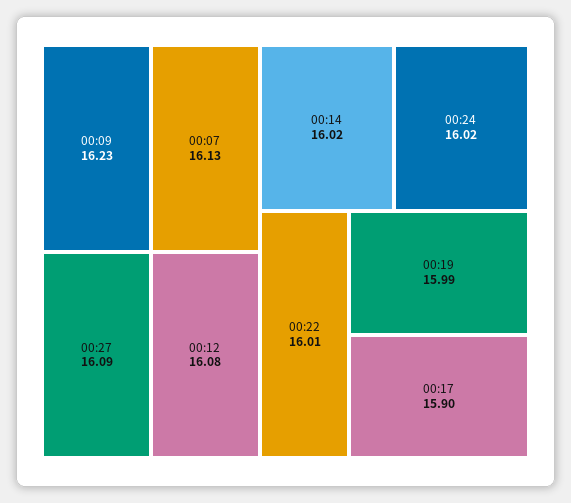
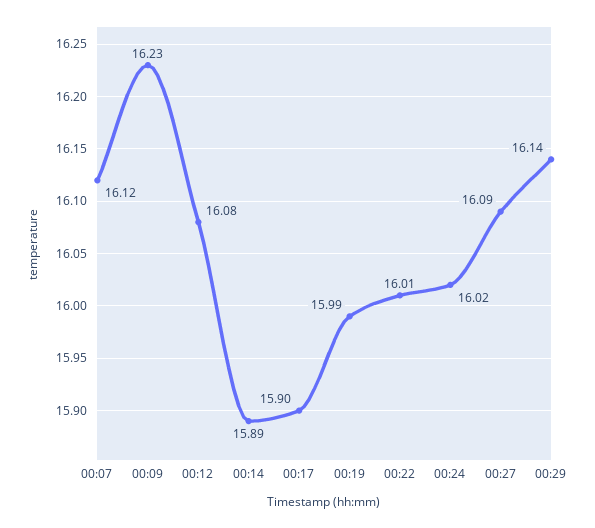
00:07: 16.13 -> 16.12
00:14: 16.02 -> 15.89
00:29: none -> 16.14

